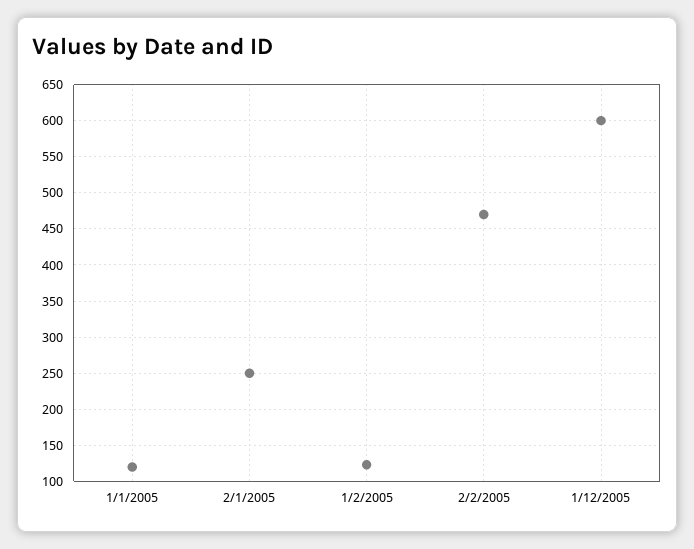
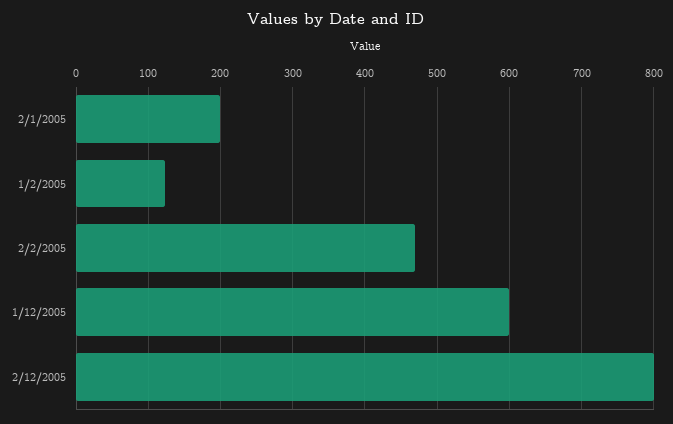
1/1/2005: 120 -> none
2/1/2005: 250 -> 200
2/12/2005: none -> 800

